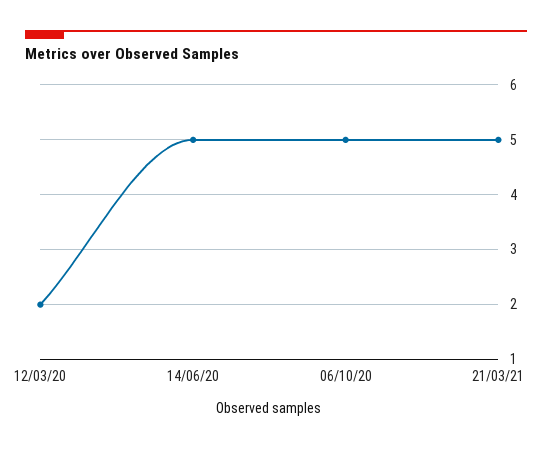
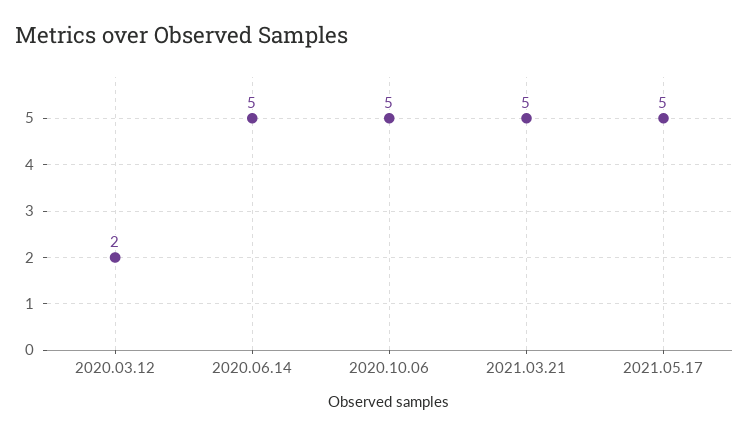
2021.05.17: none -> 5

